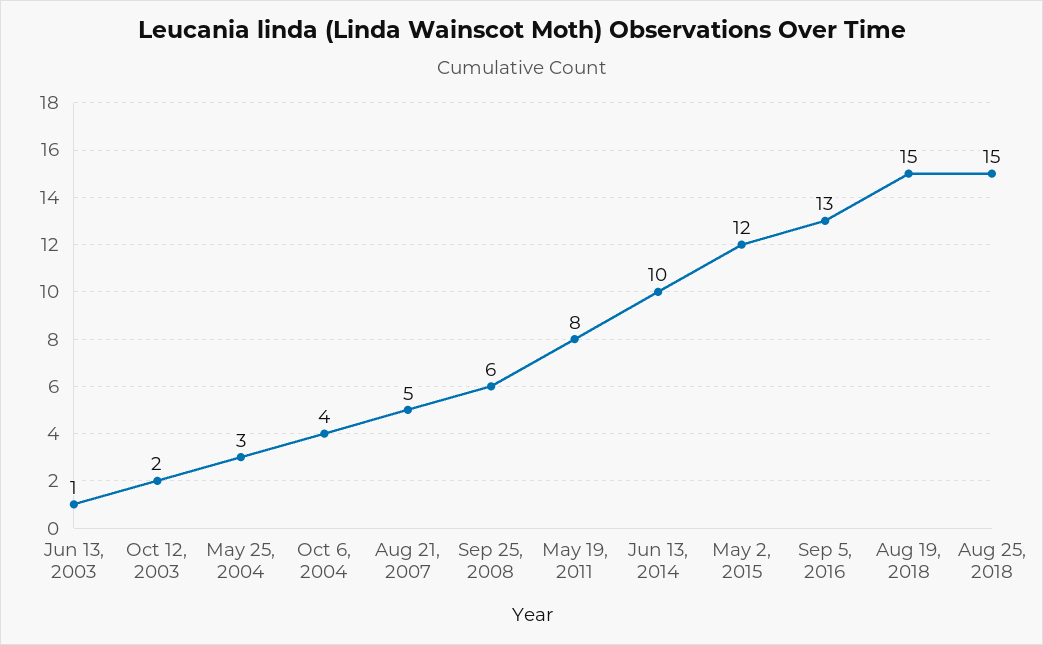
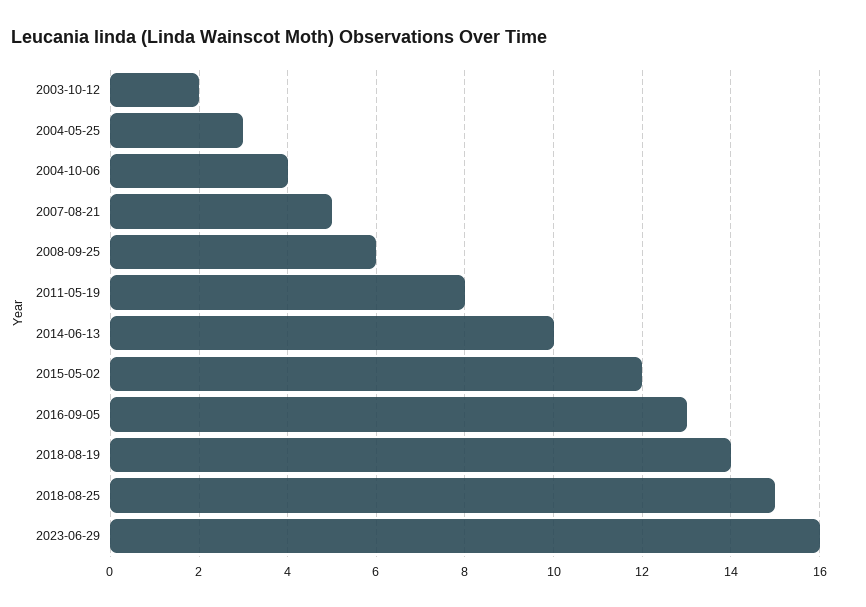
Jun 13, 2003: 1 -> none
Aug 19, 2018: 15 -> 14
2023-06-29: none -> 16

